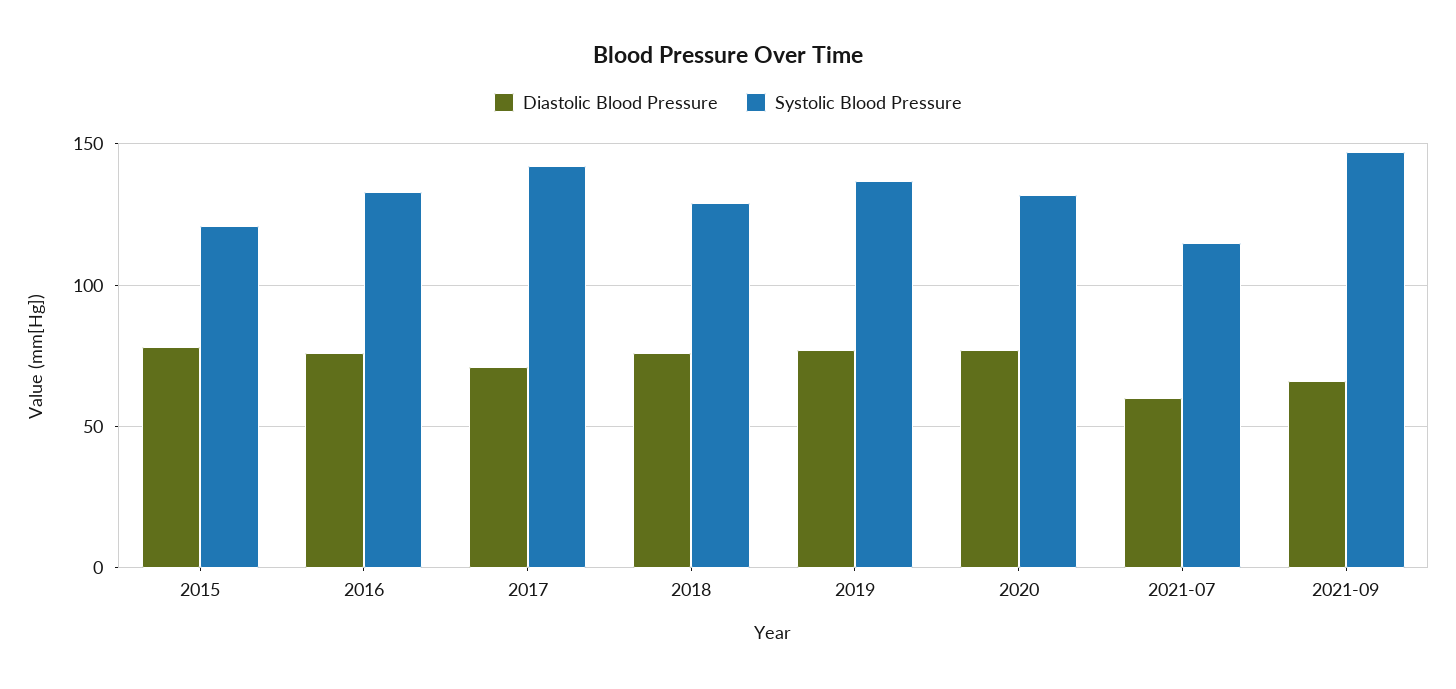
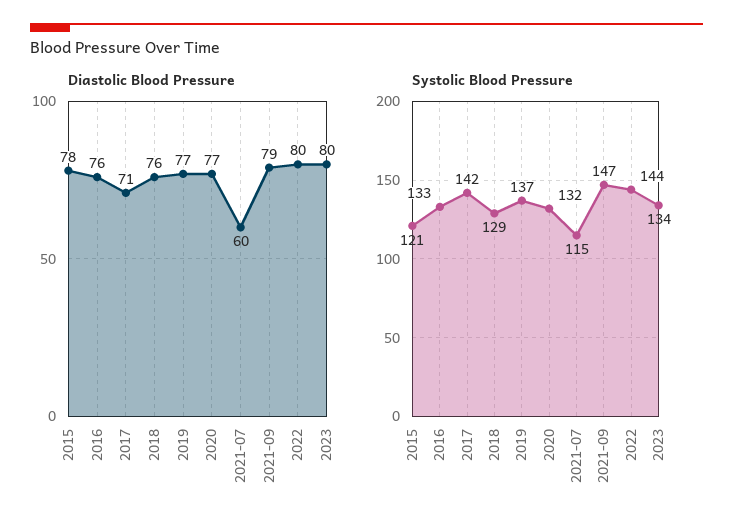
Diastolic Blood Pressure, 2021-09: 65 -> 79
Diastolic Blood Pressure, 2022: none -> 80
Diastolic Blood Pressure, 2023: none -> 80
Systolic Blood Pressure, 2022: none -> 144
Systolic Blood Pressure, 2023: none -> 134

